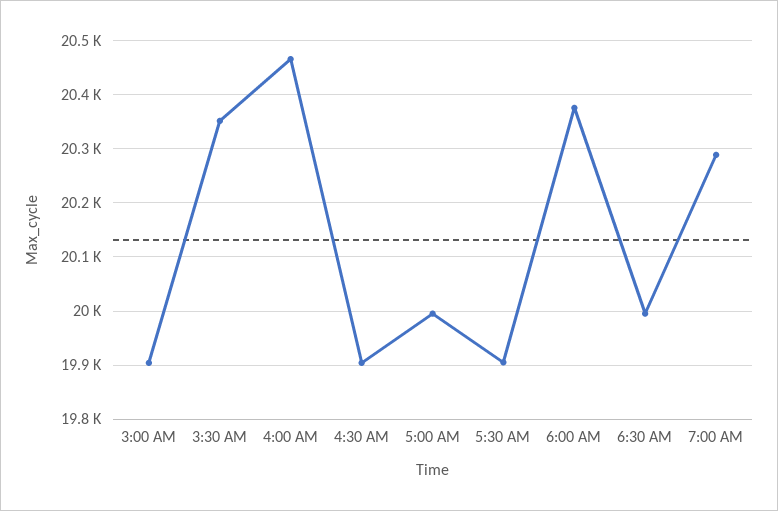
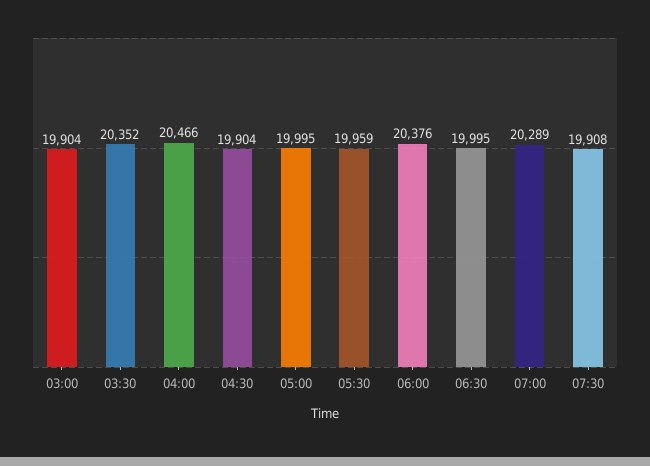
5:30 AM: 19900 -> 19959
07:30: none -> 19908

